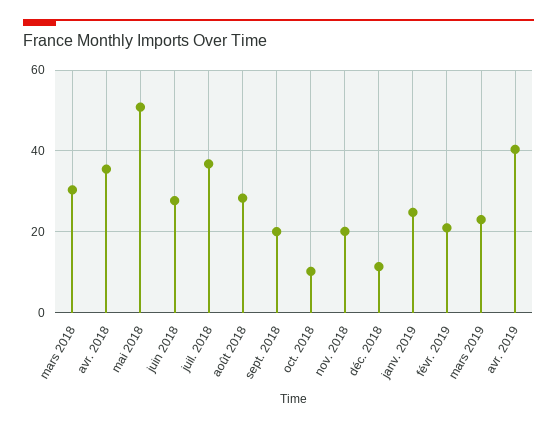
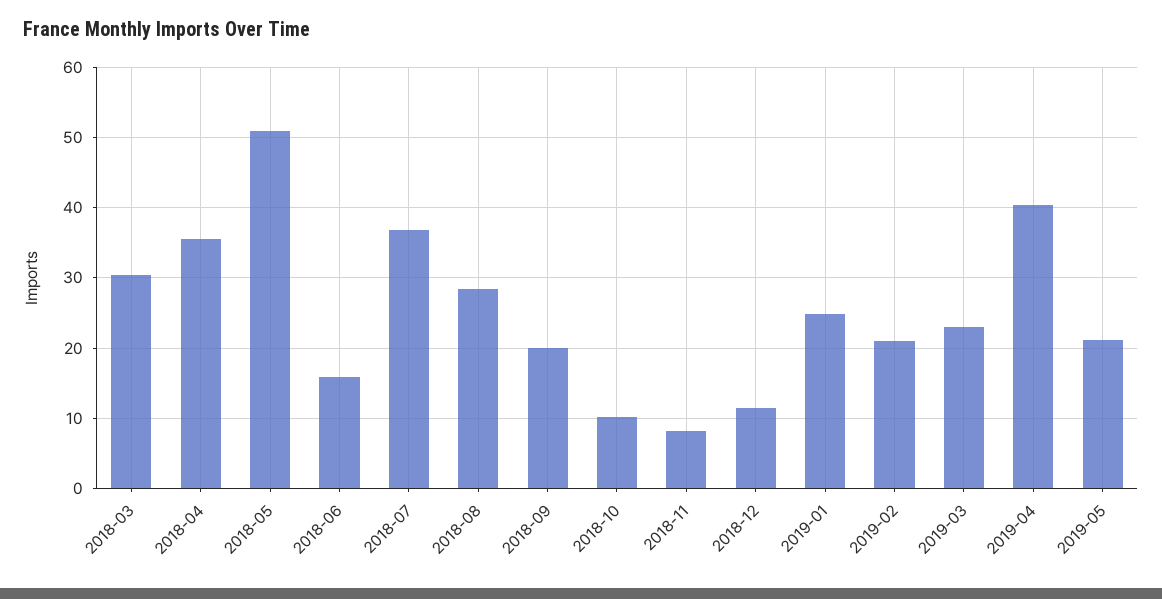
juin 2018: 28 -> 16
nov. 2018: 20 -> 8
2019-05: none -> 21

